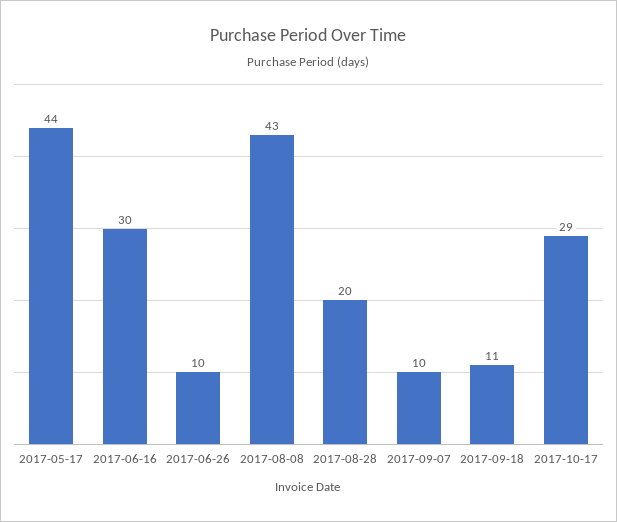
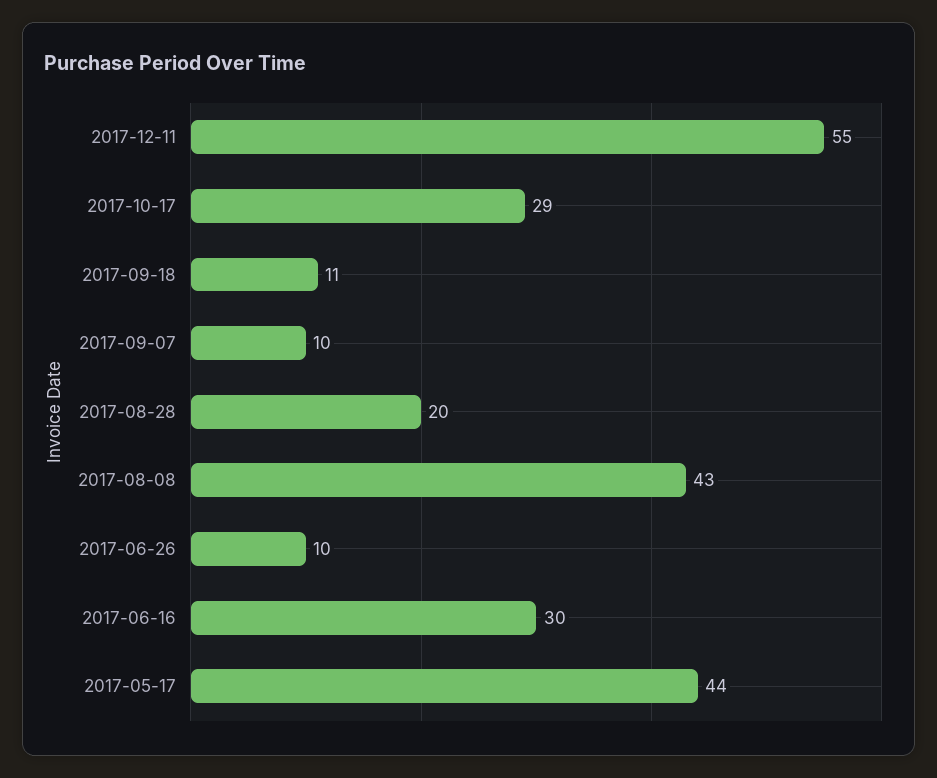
2017-12-11: none -> 55

